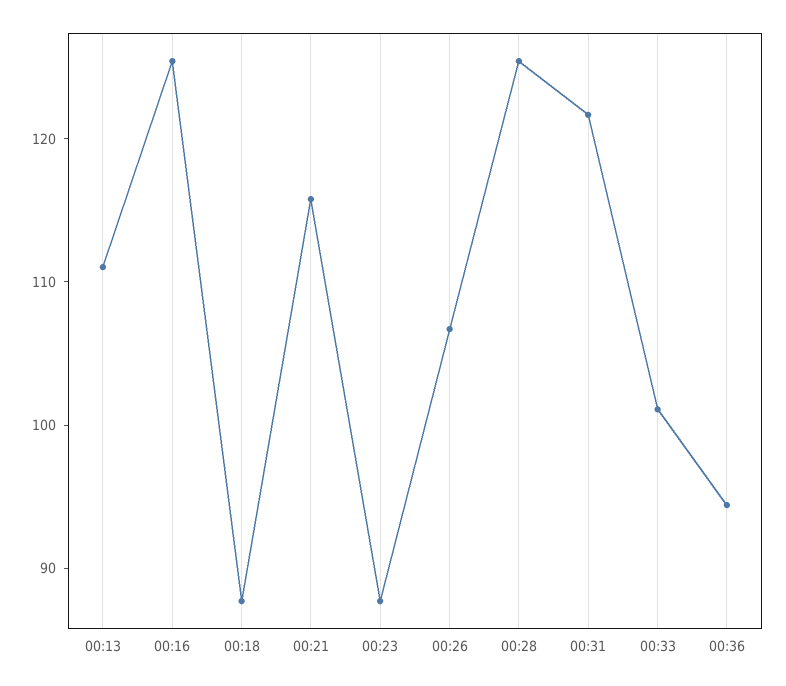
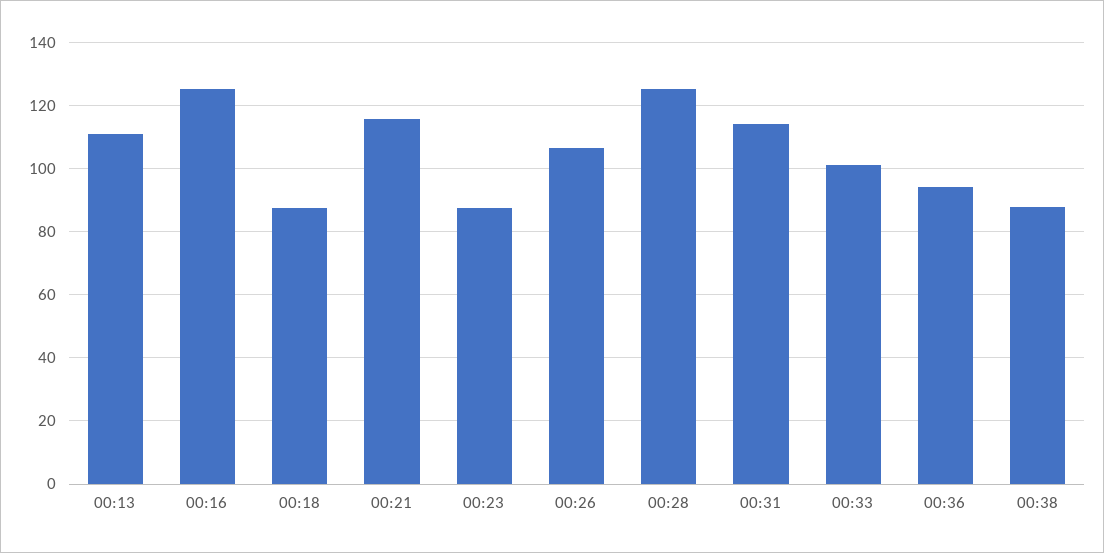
00:31: 122 -> 114
00:38: none -> 88

